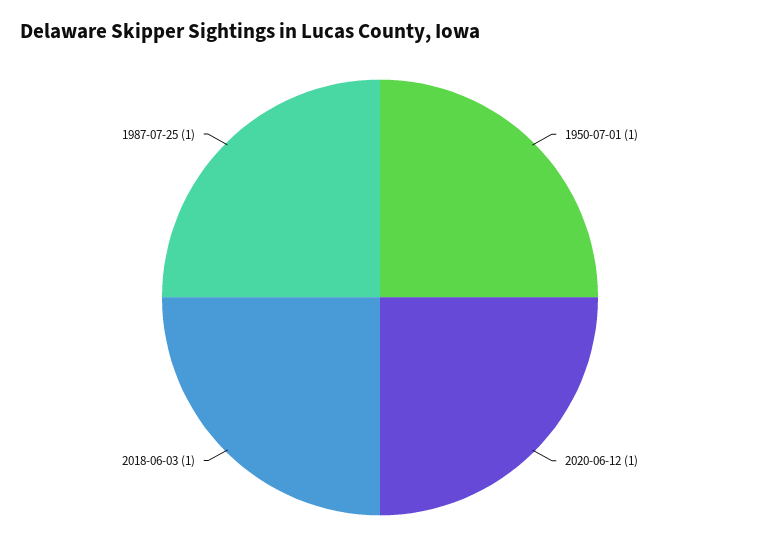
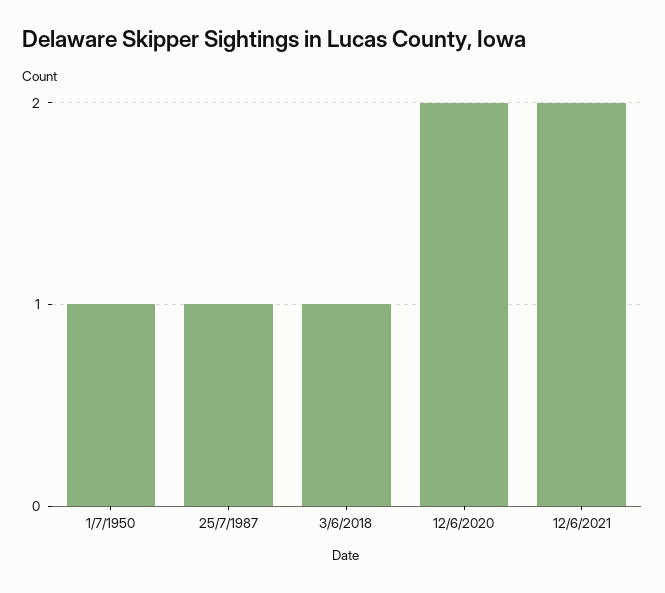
2020-06-12: 1 -> 2
12/6/2021: none -> 2

